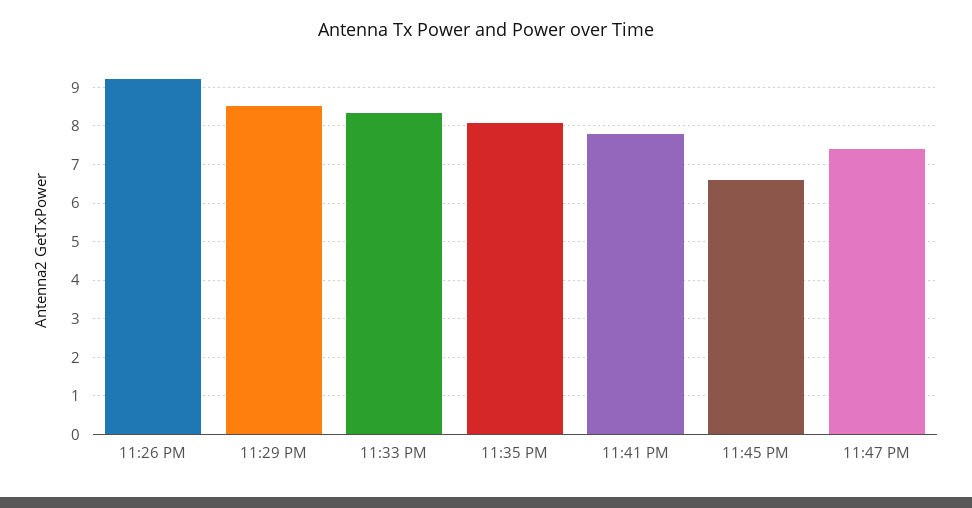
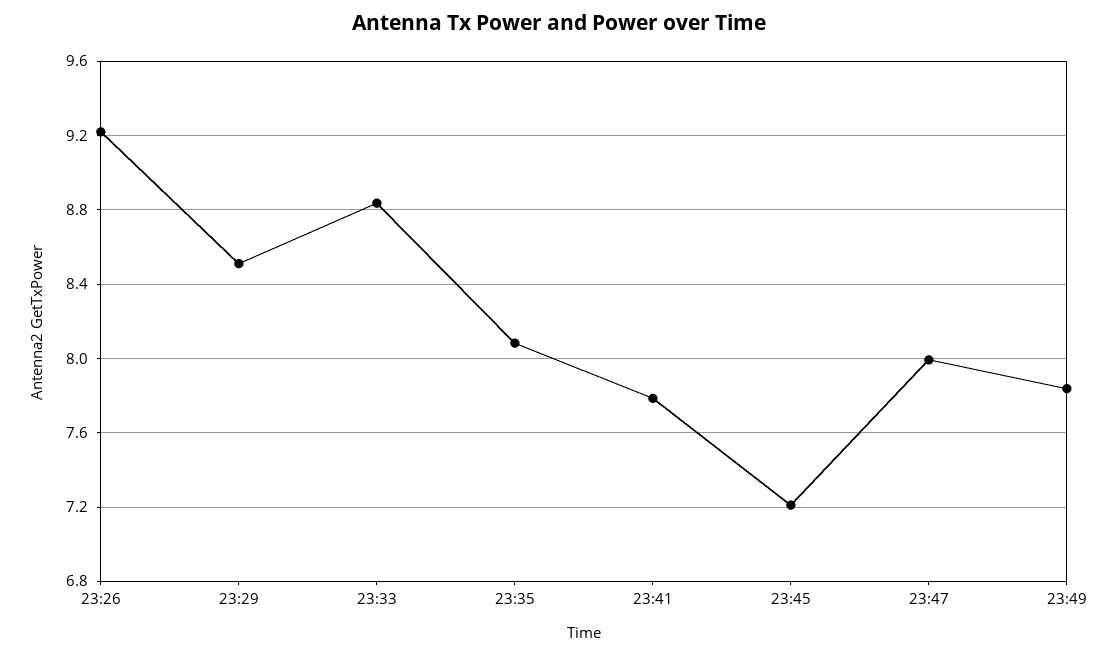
11:33 PM: 8.4 -> 8.85
11:45 PM: 6.6 -> 7.2
11:47 PM: 7.4 -> 8
23:49: none -> 7.85

